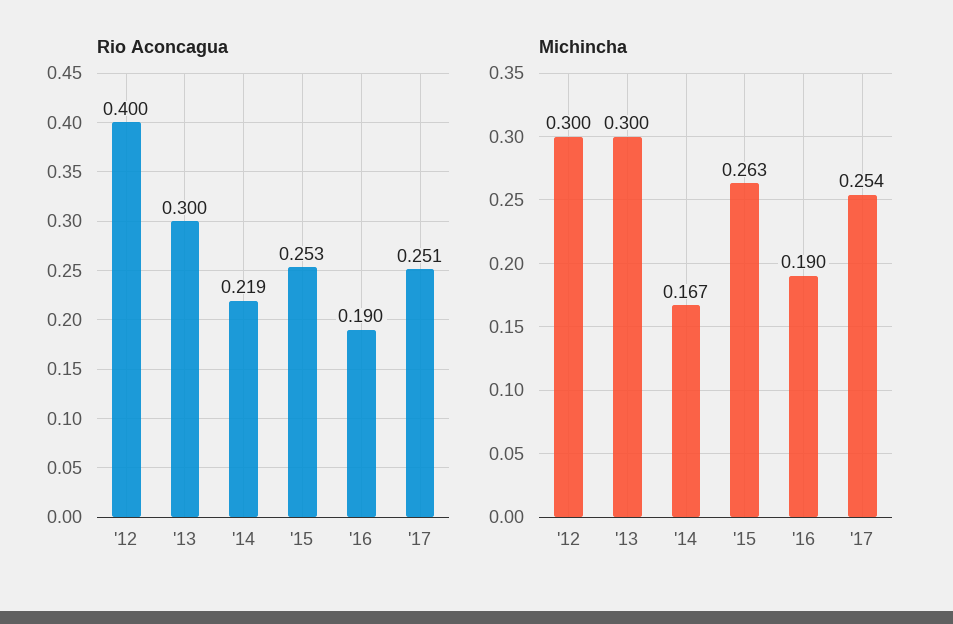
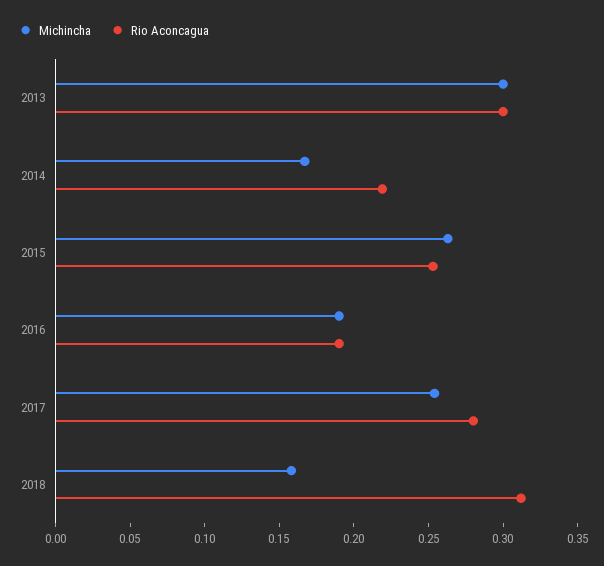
Rio Aconcagua, '12: 0.4 -> none
Rio Aconcagua, '17: 0.251 -> 0.28
Michincha, '12: 0.3 -> none
Michincha, 2018: none -> 0.16
Rio Aconcagua, 2018: none -> 0.31

